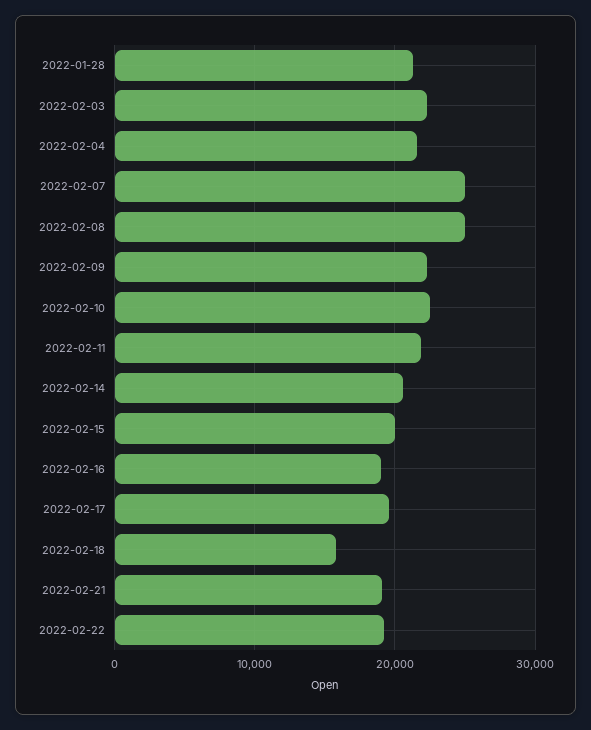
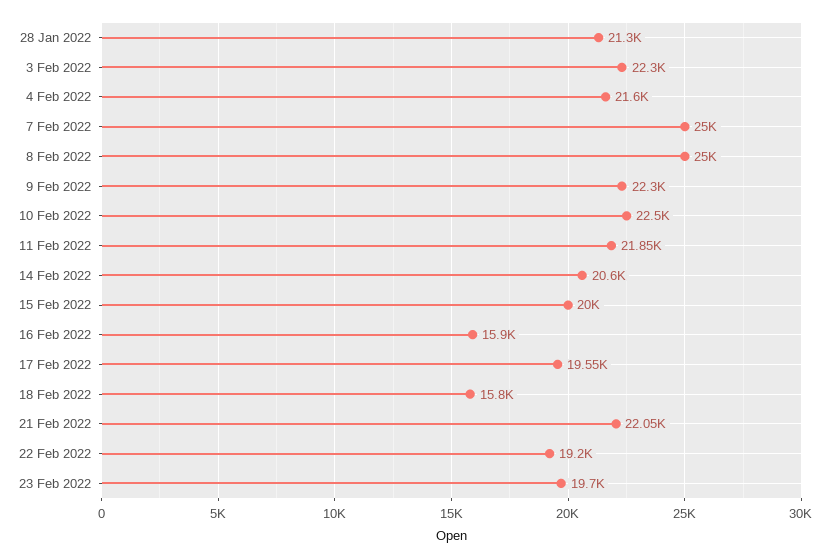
2022-02-16: 19000 -> 15900
2022-02-21: 19000 -> 22050
23 Feb 2022: none -> 19700

